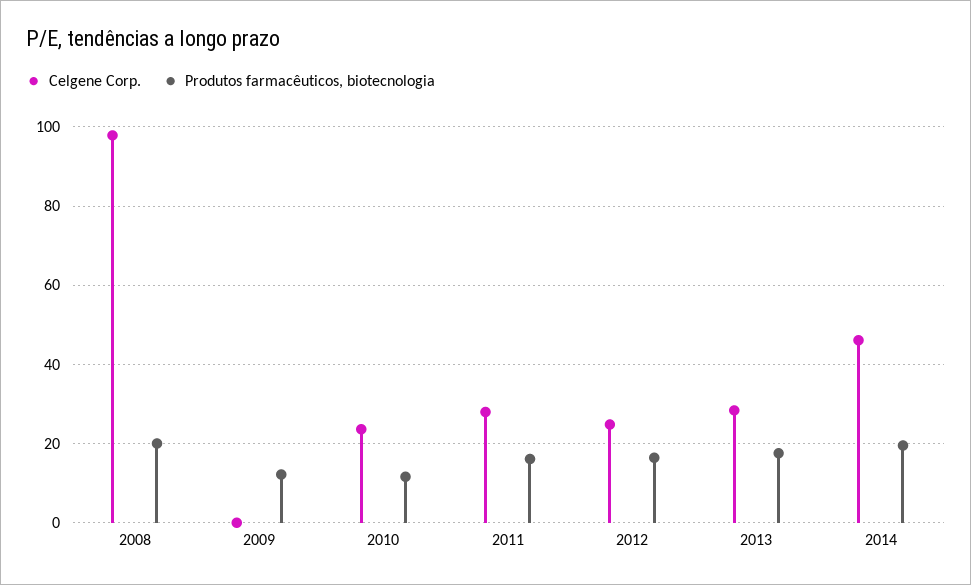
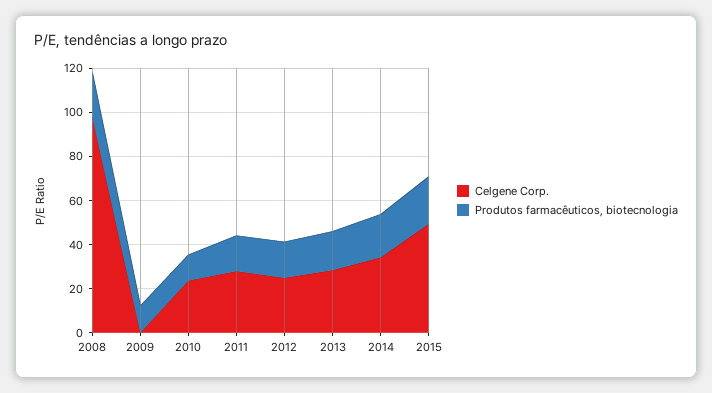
Celgene Corp., 2014: 46 -> 35
Celgene Corp., 2015: none -> 50
Produtos farmacêuticos, biotecnologia, 2015: none -> 20

